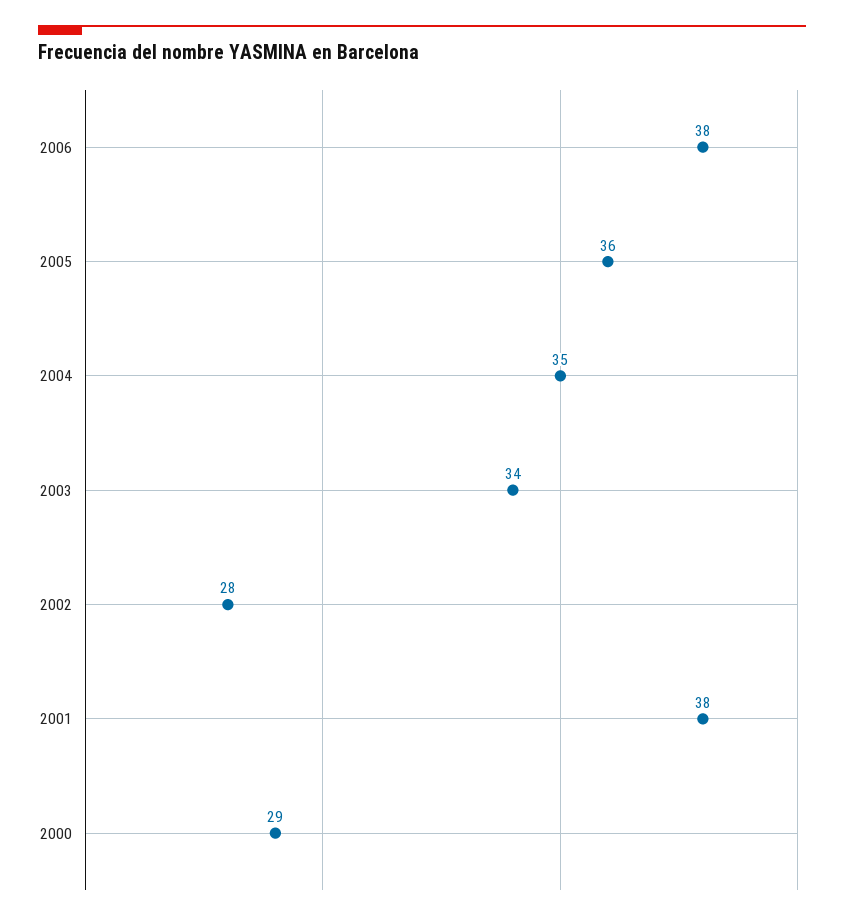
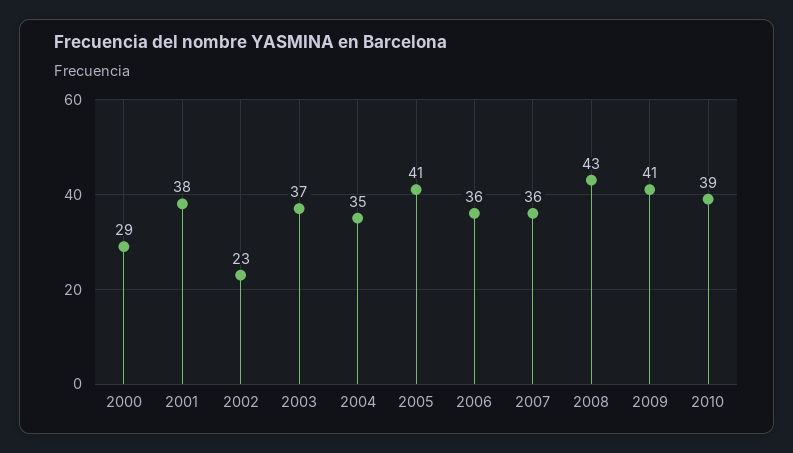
2006: 38 -> 36
2005: 36 -> 41
2003: 34 -> 37
2002: 28 -> 23
2007: none -> 36
2008: none -> 43
2009: none -> 41
2010: none -> 39

